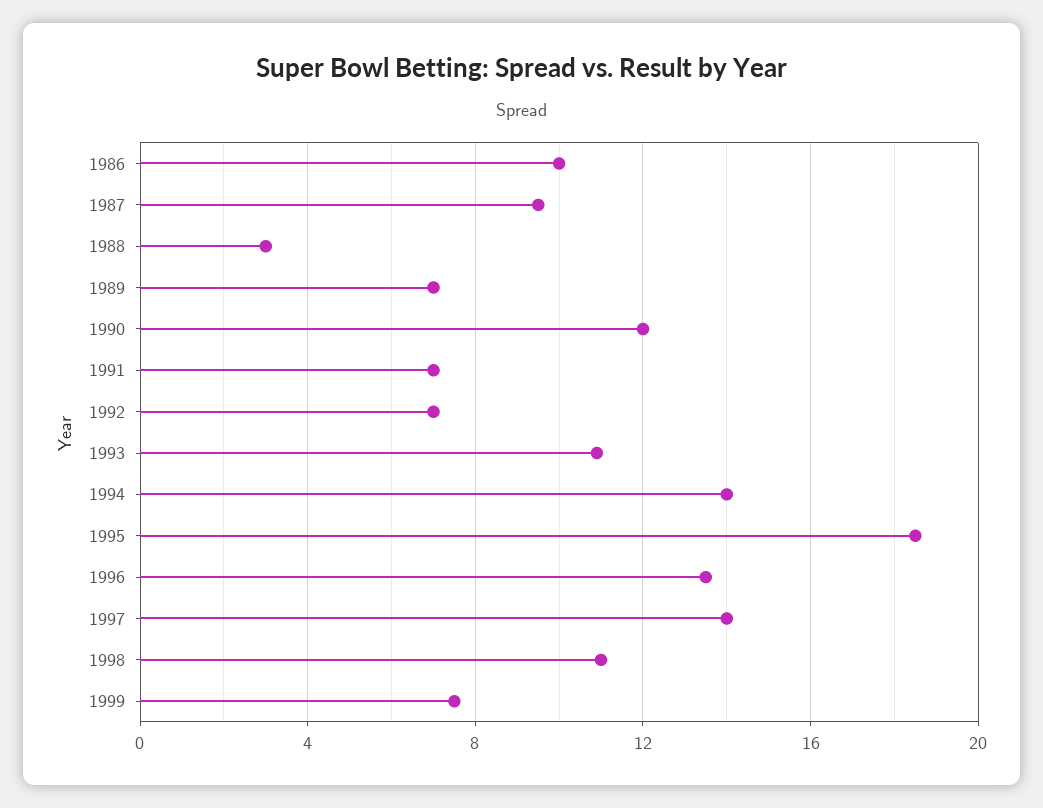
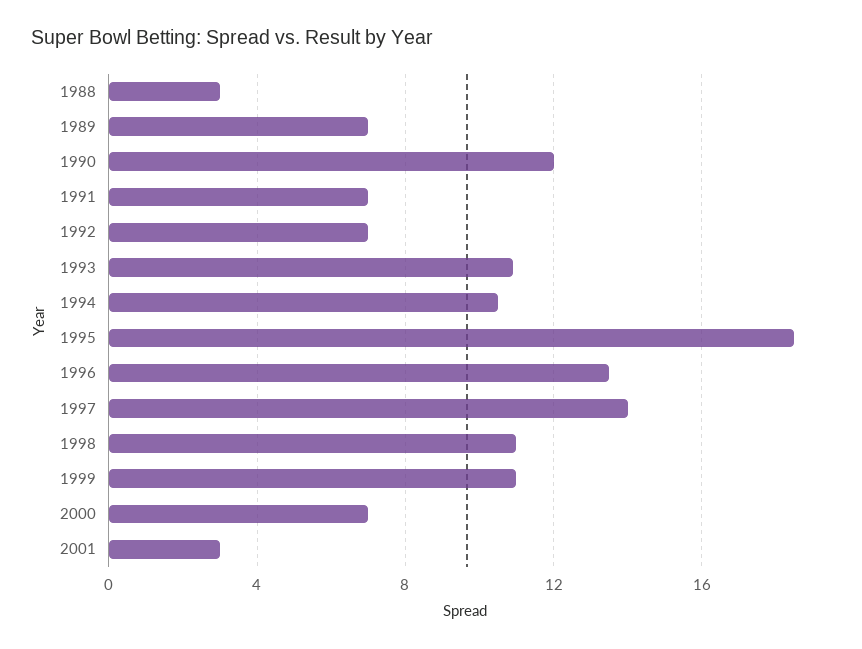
1986: 10 -> none
1987: 9.5 -> none
1994: 14 -> 10.5
1999: 7.5 -> 11
2000: none -> 7
2001: none -> 3

